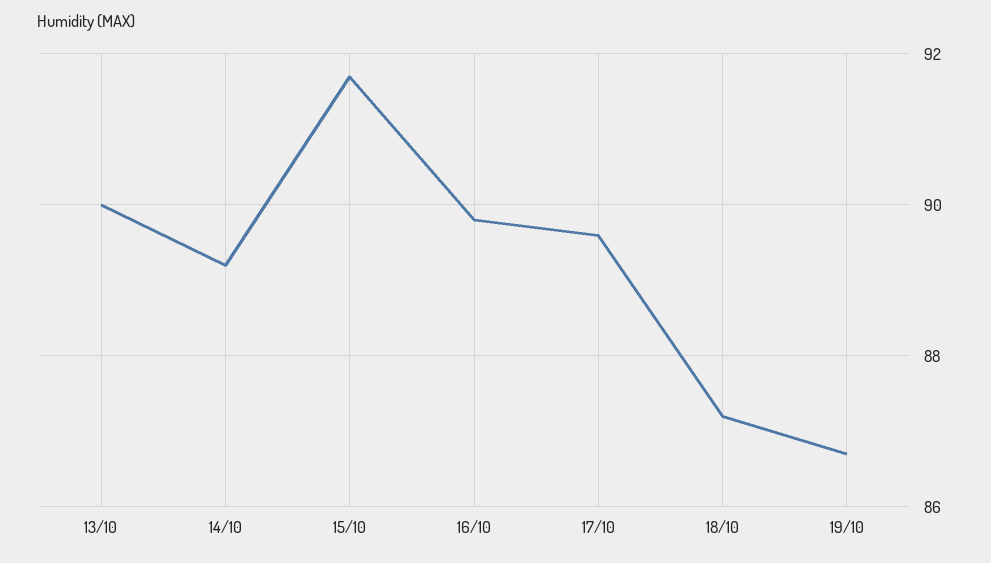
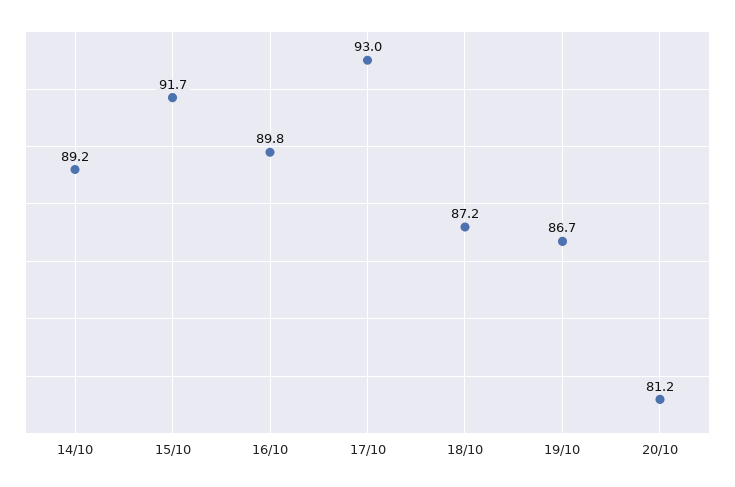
13/10: 90 -> none
17/10: 89.5 -> 93
20/10: none -> 81.2

